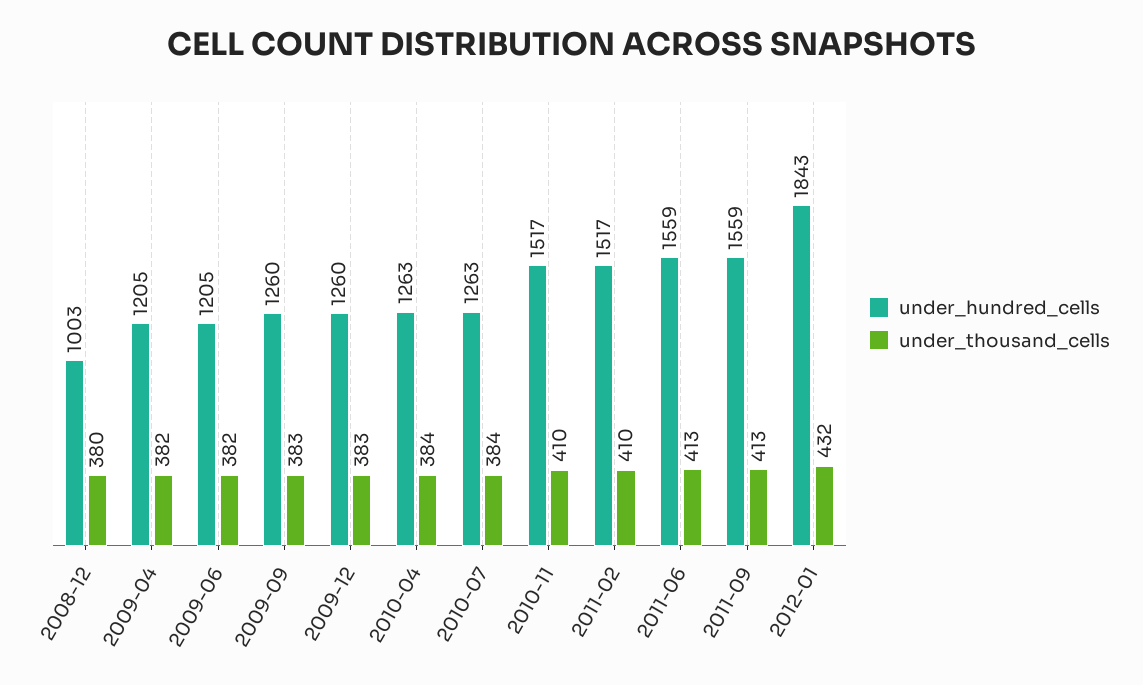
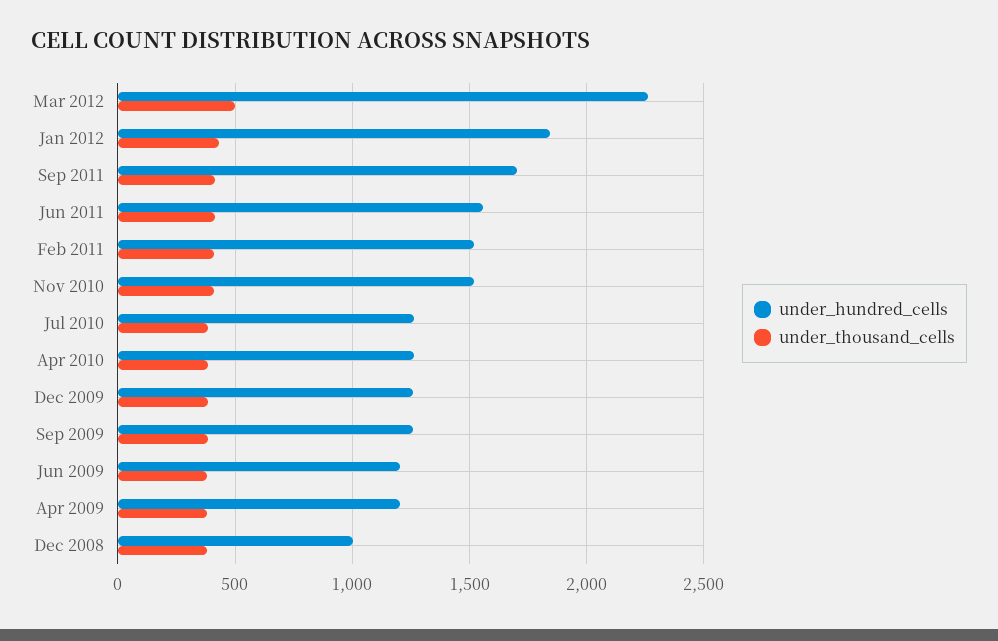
under_hundred_cells, 2011-09: 1559 -> 1700
under_hundred_cells, Mar 2012: none -> 2250
under_thousand_cells, Mar 2012: none -> 500

